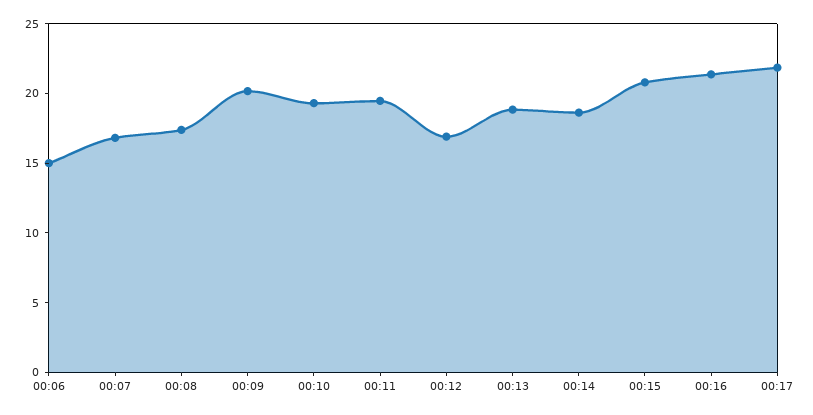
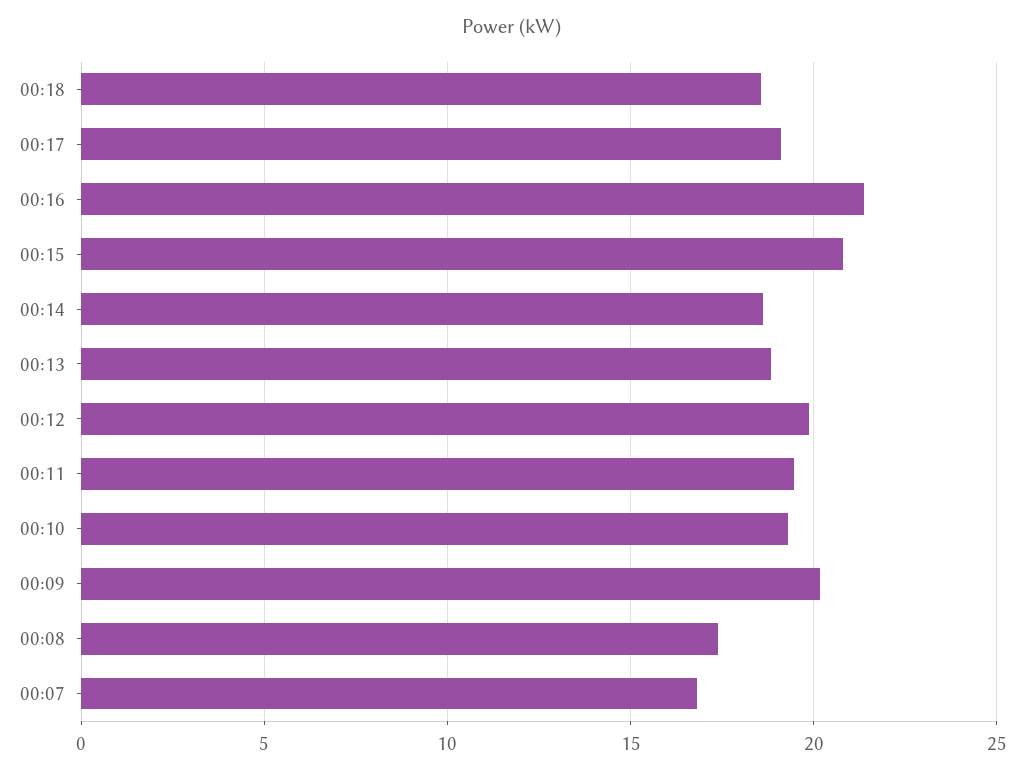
00:06: 15 -> none
00:12: 17 -> 20
00:17: 22 -> 19
00:18: none -> 18.5

